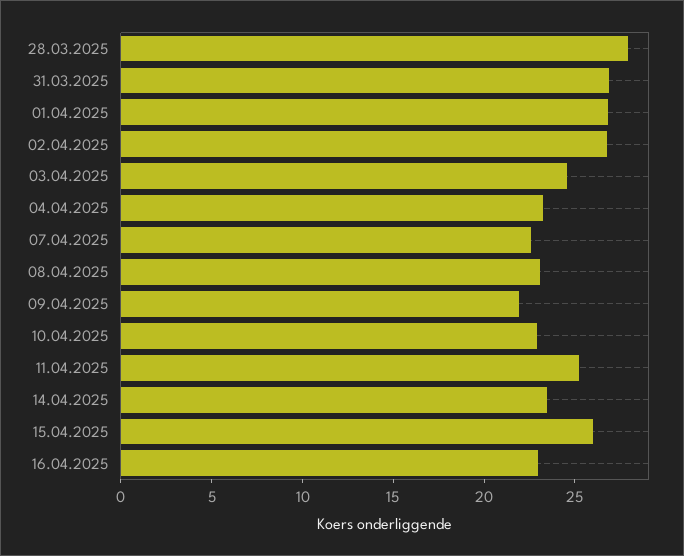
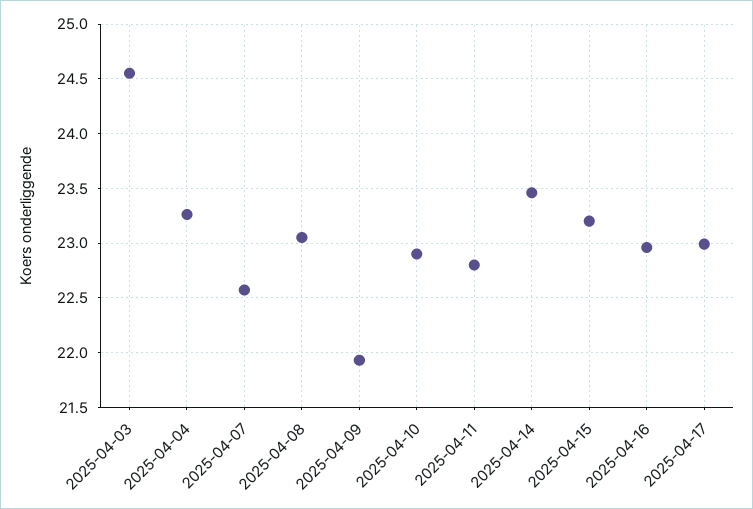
28.03.2025: 28 -> none
31.03.2025: 27 -> none
01.04.2025: 27 -> none
02.04.2025: 27 -> none
11.04.2025: 25 -> 22.8
15.04.2025: 26 -> 23.2
2025-04-17: none -> 23

